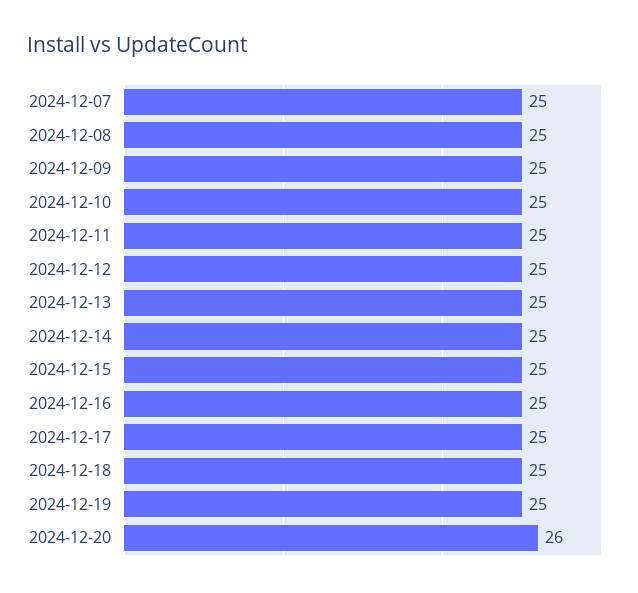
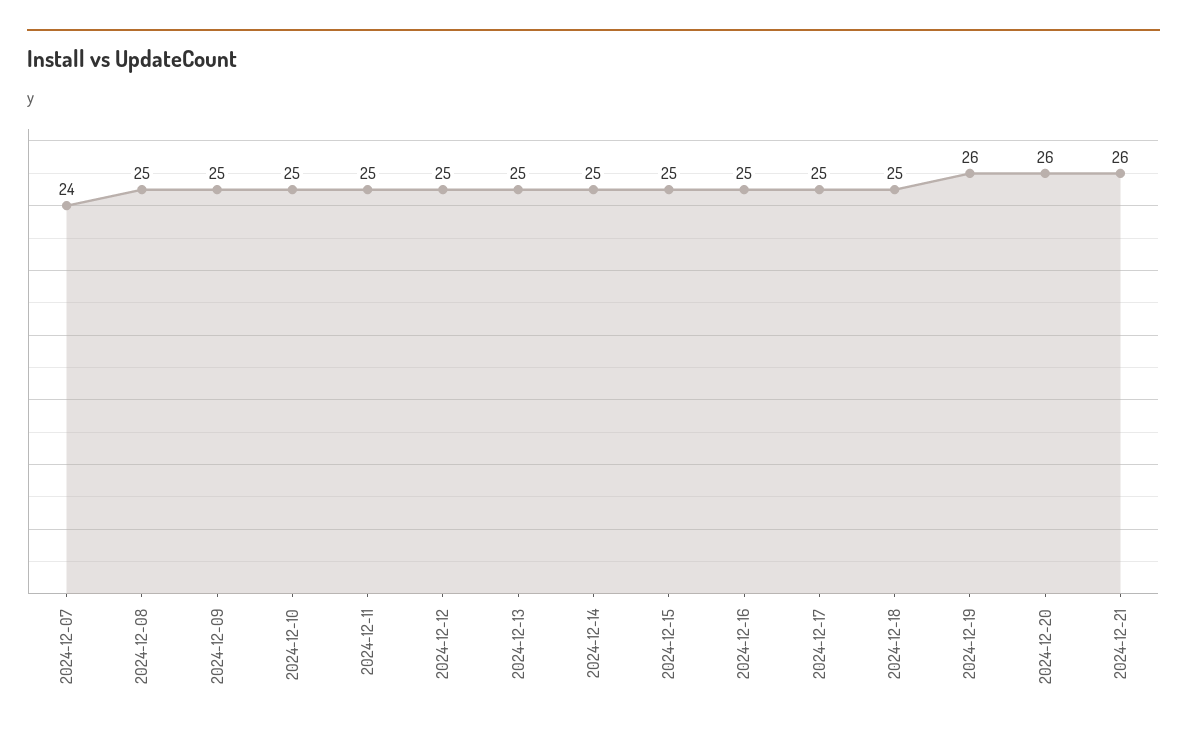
2024-12-07: 25 -> 24
2024-12-19: 25 -> 26
2024-12-21: none -> 26

